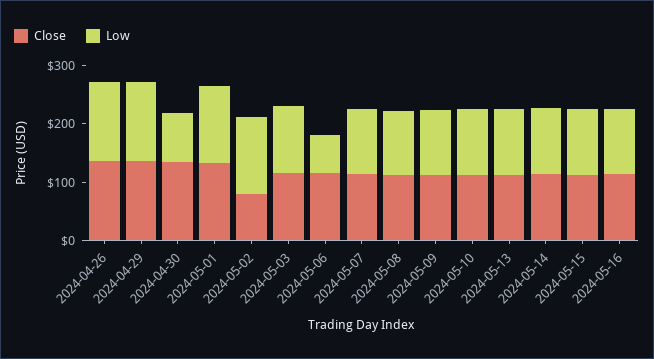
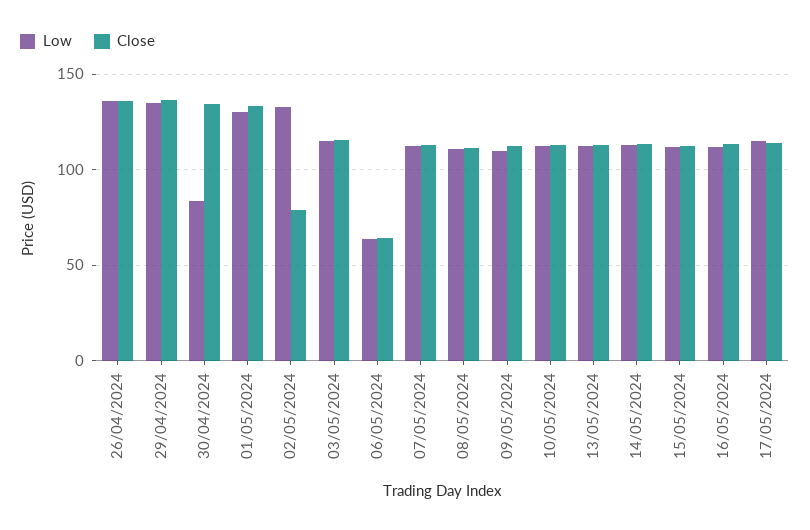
Close, 2024-05-06: 120 -> 65
Low, 17/05/2024: none -> 115
Close, 17/05/2024: none -> 115

